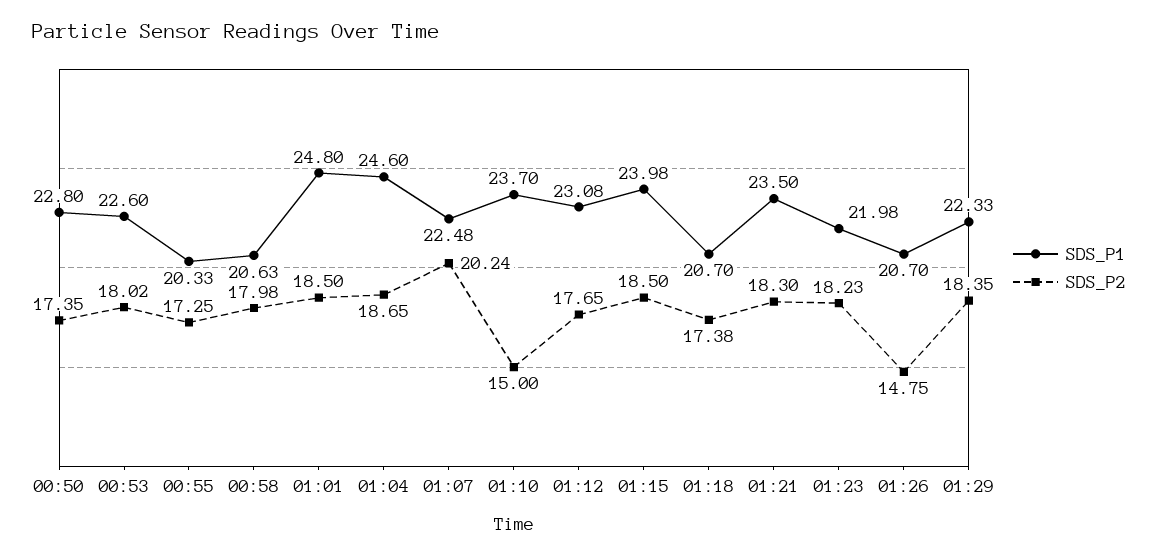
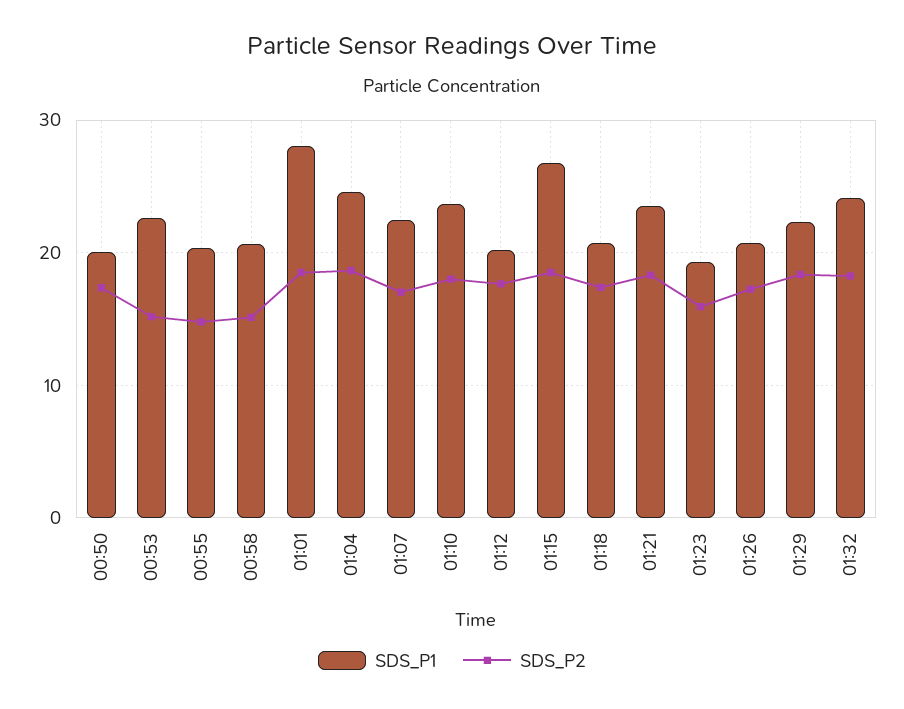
SDS_P1, 00:50: 22.8 -> 20
SDS_P2, 00:53: 18.02 -> 15
SDS_P2, 00:55: 17.25 -> 15
SDS_P2, 00:58: 17.98 -> 15
SDS_P1, 01:01: 24.8 -> 28
SDS_P2, 01:07: 20.24 -> 17
SDS_P2, 01:10: 15 -> 18
SDS_P1, 01:12: 23.08 -> 20
SDS_P1, 01:15: 23.98 -> 27
SDS_P1, 01:23: 21.98 -> 19
SDS_P2, 01:23: 18.23 -> 16
SDS_P2, 01:26: 14.75 -> 17
SDS_P1, 01:32: none -> 24
SDS_P2, 01:32: none -> 18

